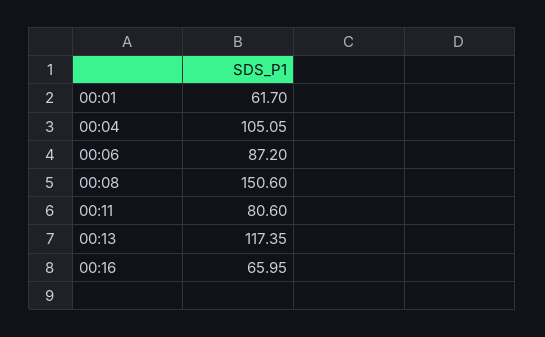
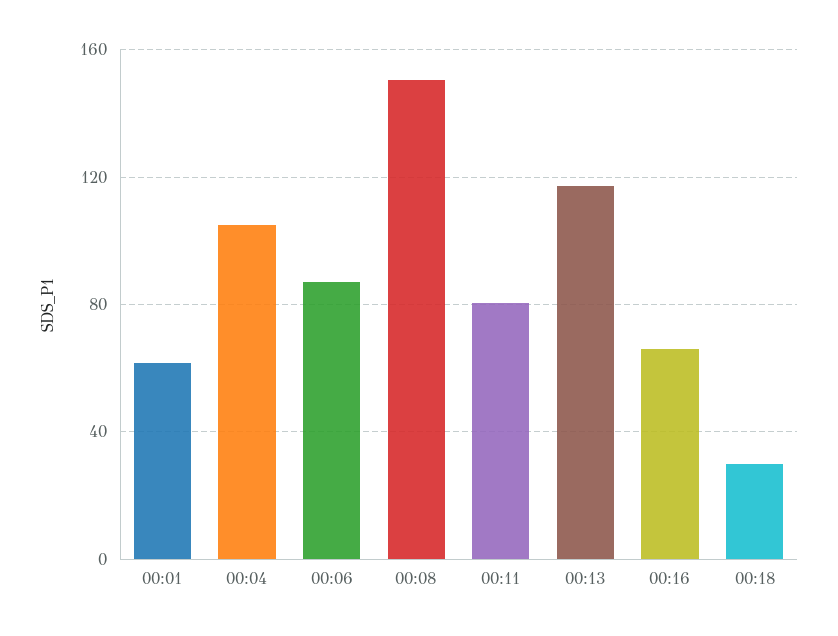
00:18: none -> 30

